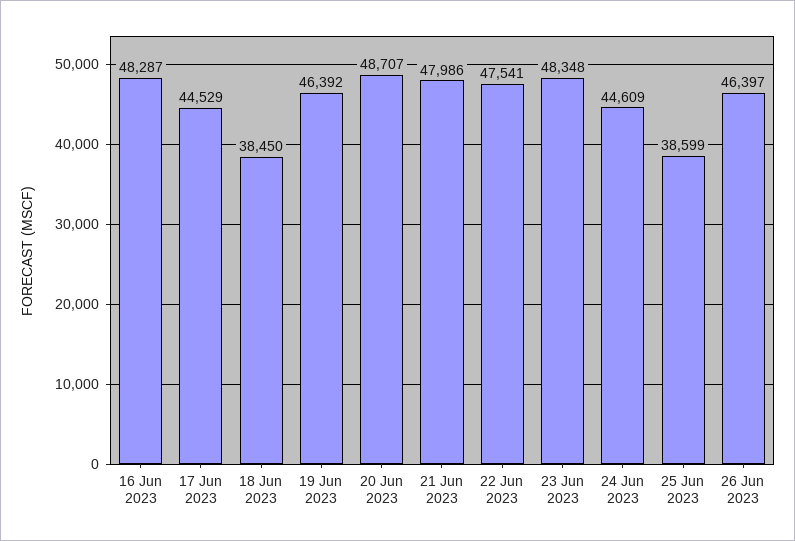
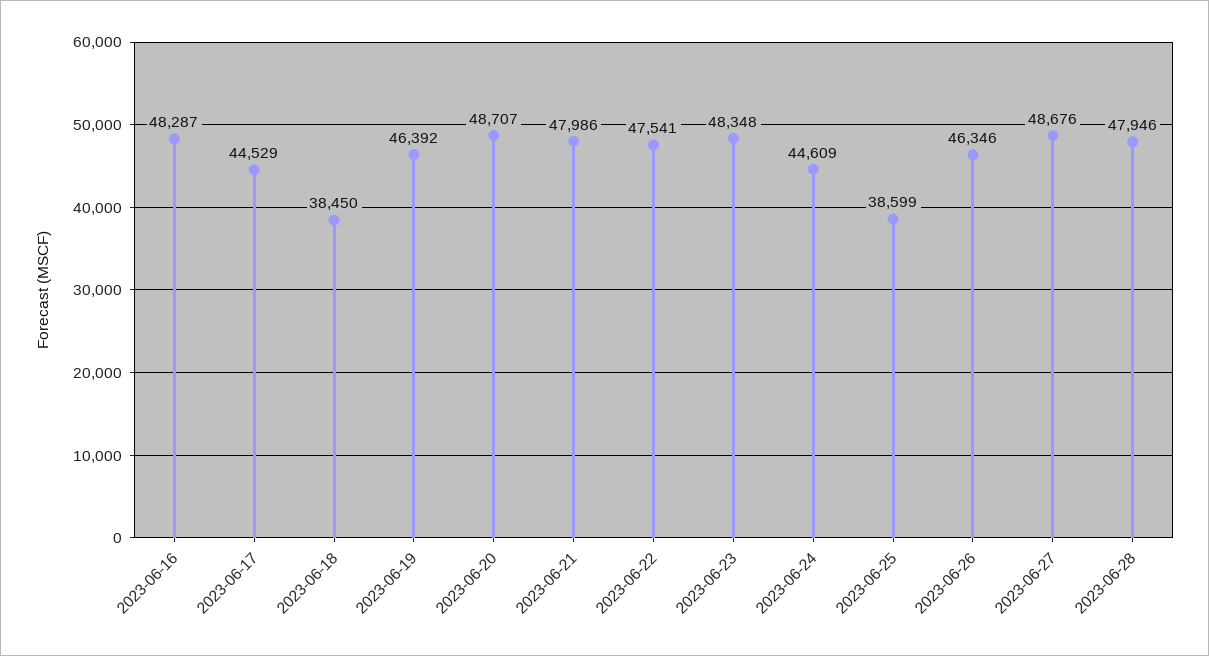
26 Jun 2023: 46397 -> 46346
2023-06-27: none -> 48676
2023-06-28: none -> 47946

